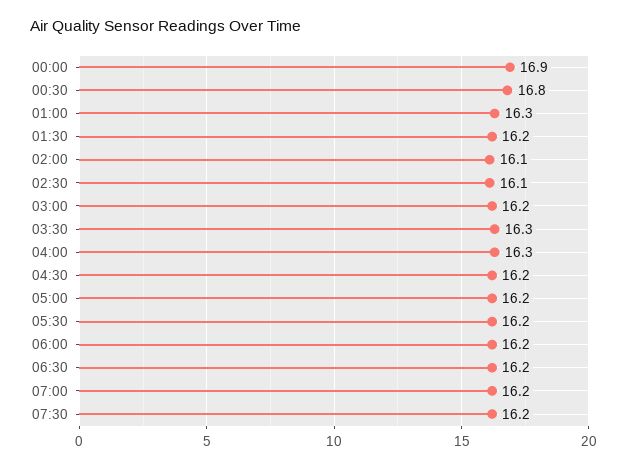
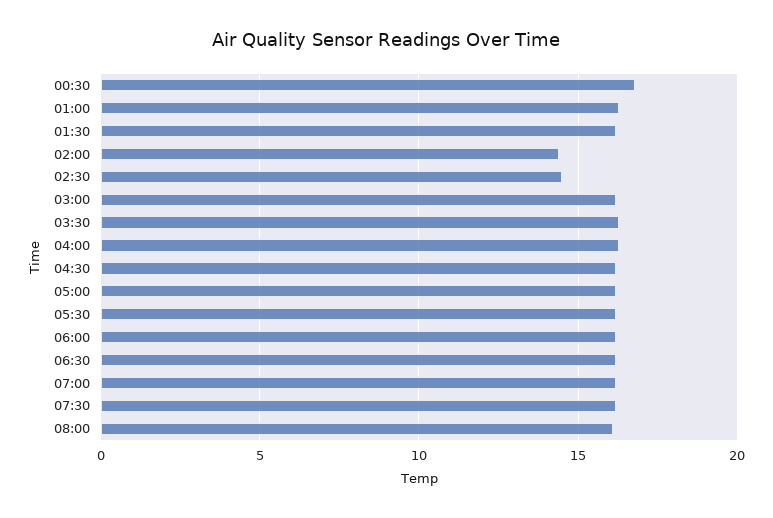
00:00: 16.9 -> none
02:00: 16.1 -> 14.5
02:30: 16.1 -> 14.5
08:00: none -> 16

